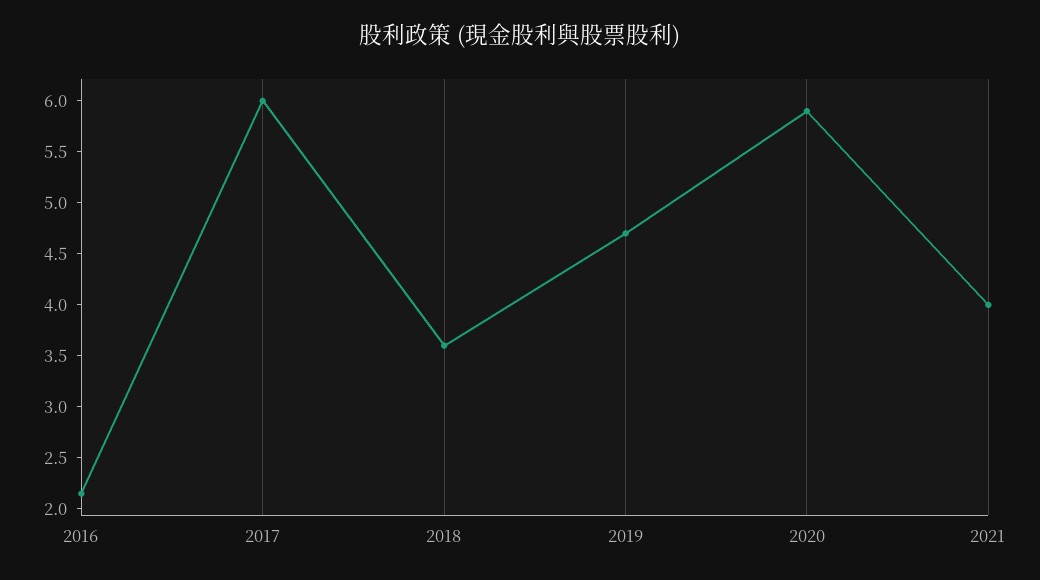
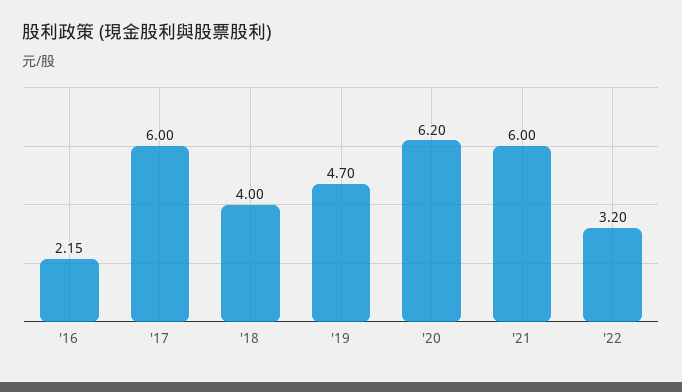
2018: 3.6 -> 4
2020: 5.9 -> 6.2
2021: 4 -> 6
'22: none -> 3.2

